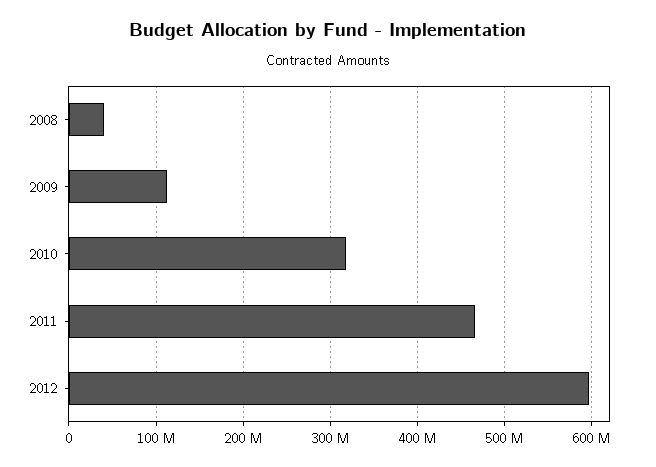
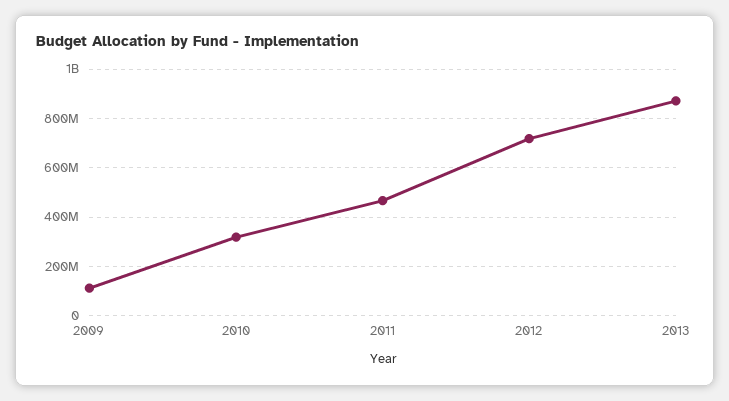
2008: 40000000 -> none
2012: 600000000 -> 725000000
2013: none -> 875000000

